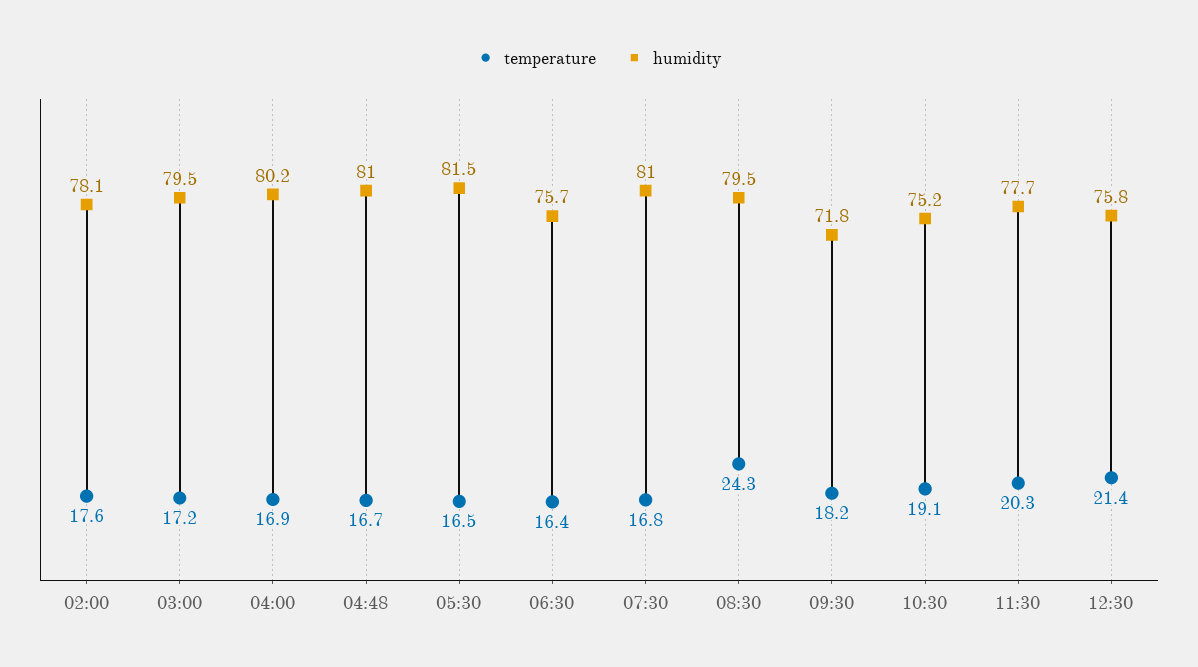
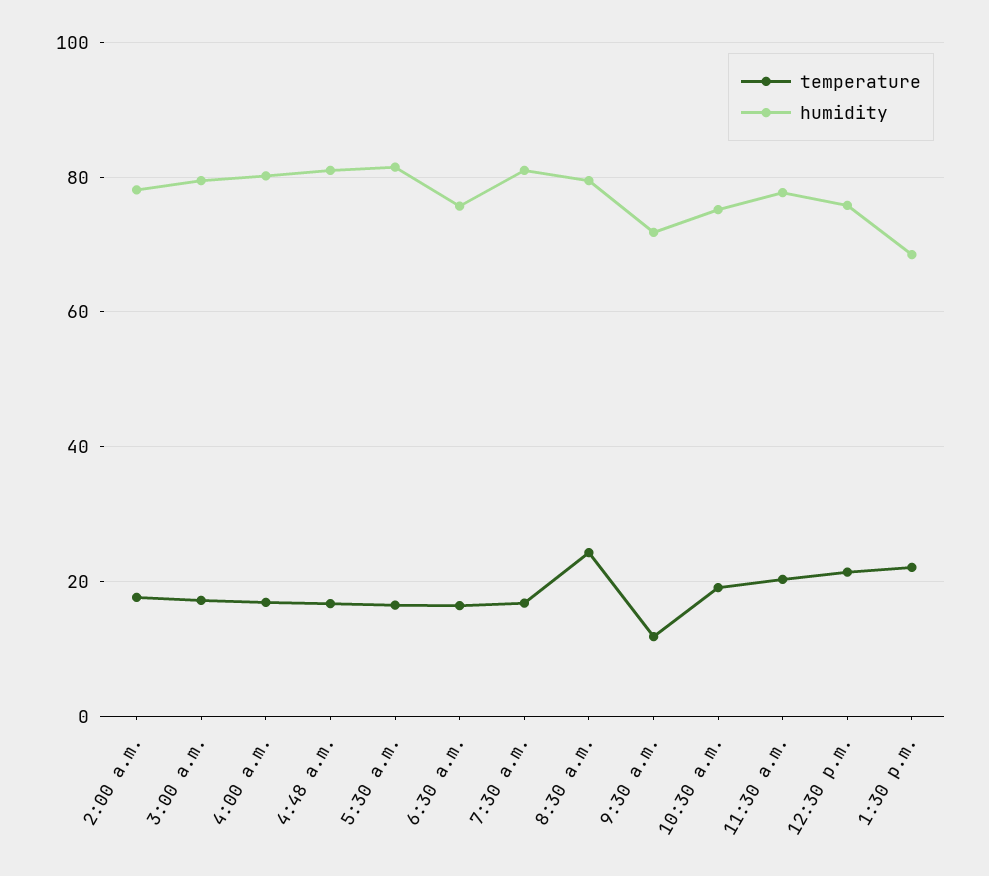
temperature, 09:30: 18.2 -> 12
temperature, 1:30 p.m.: none -> 22
humidity, 1:30 p.m.: none -> 68

